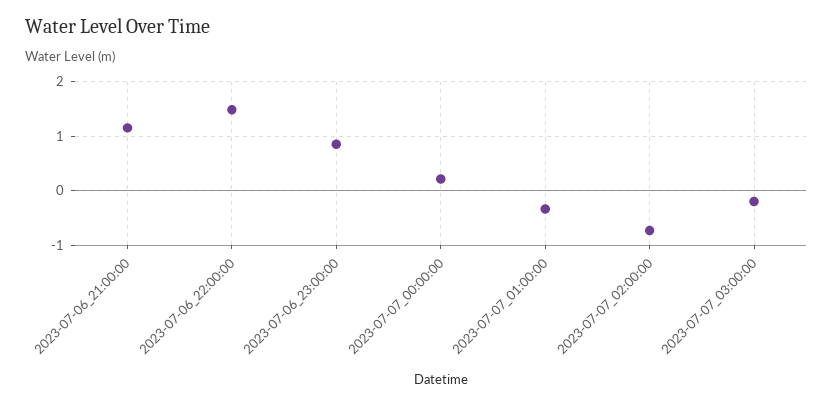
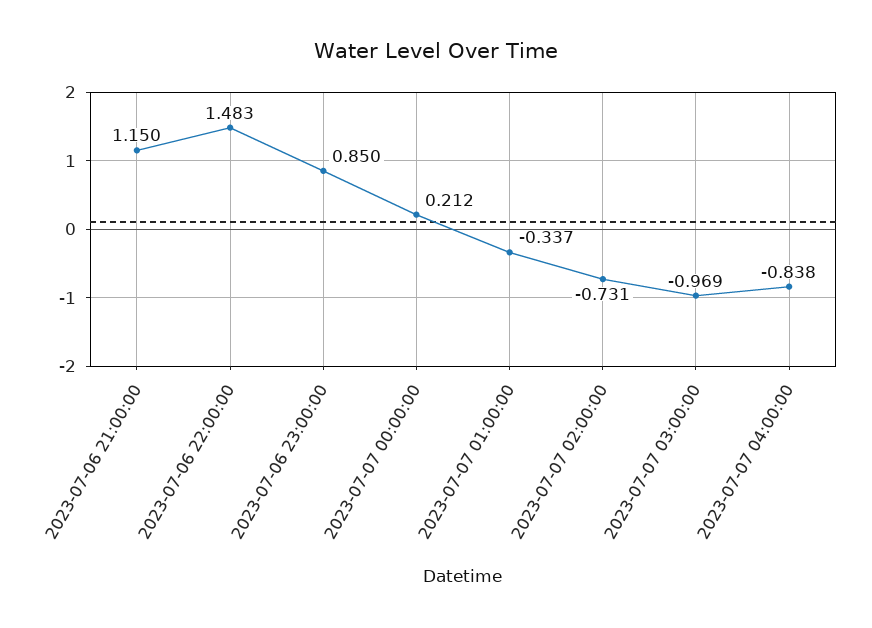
2023-07-07_03:00:00: -0.2 -> -0.969
2023-07-07 04:00:00: none -> -0.838

